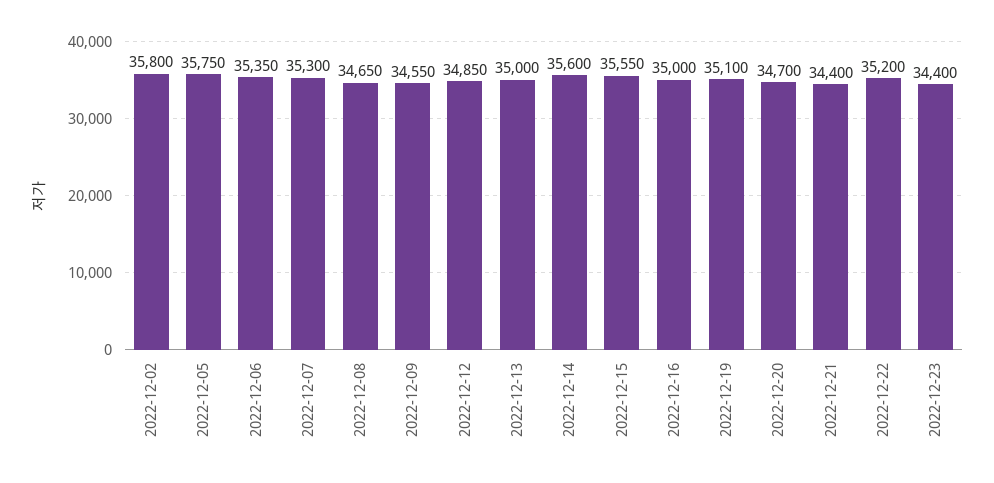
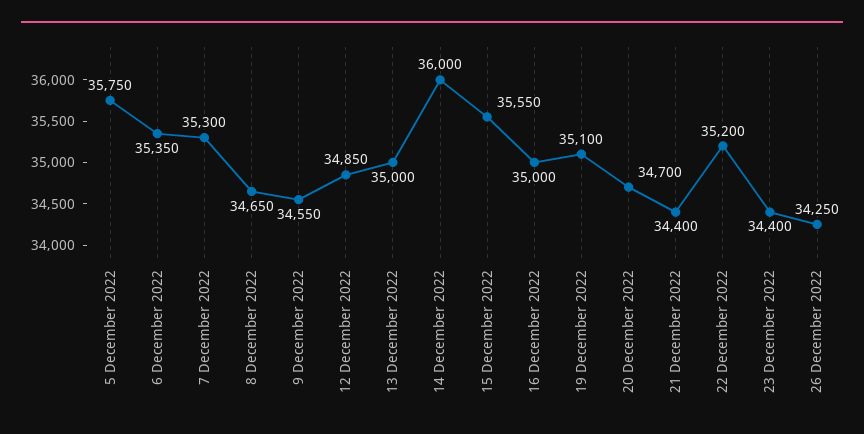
2022-12-02: 35800 -> none
2022-12-14: 35600 -> 36000
26 December 2022: none -> 34250

